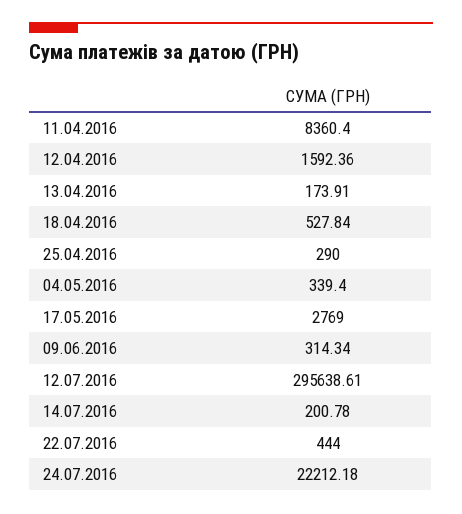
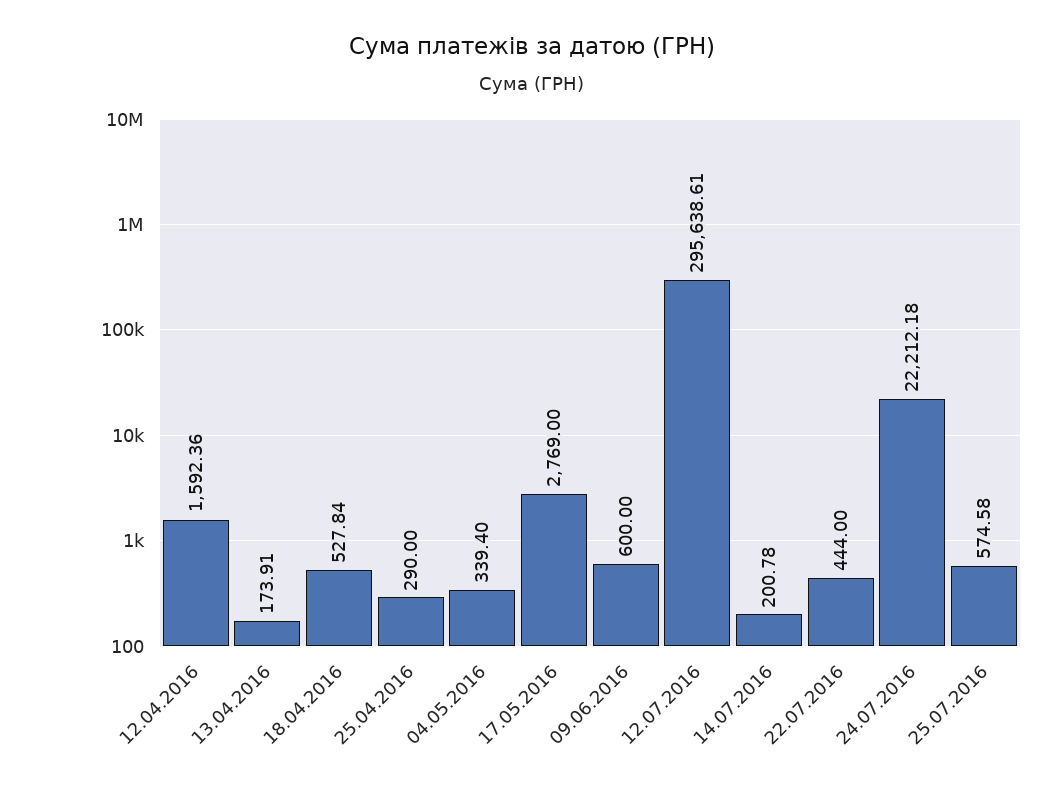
11.04.2016: 8360.4 -> none
09.06.2016: 314.34 -> 600
25.07.2016: none -> 574.58

